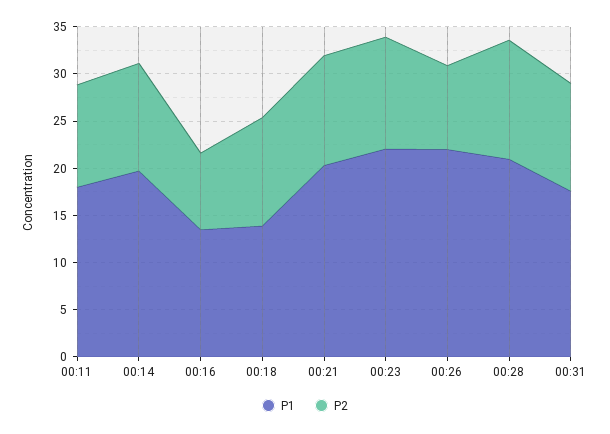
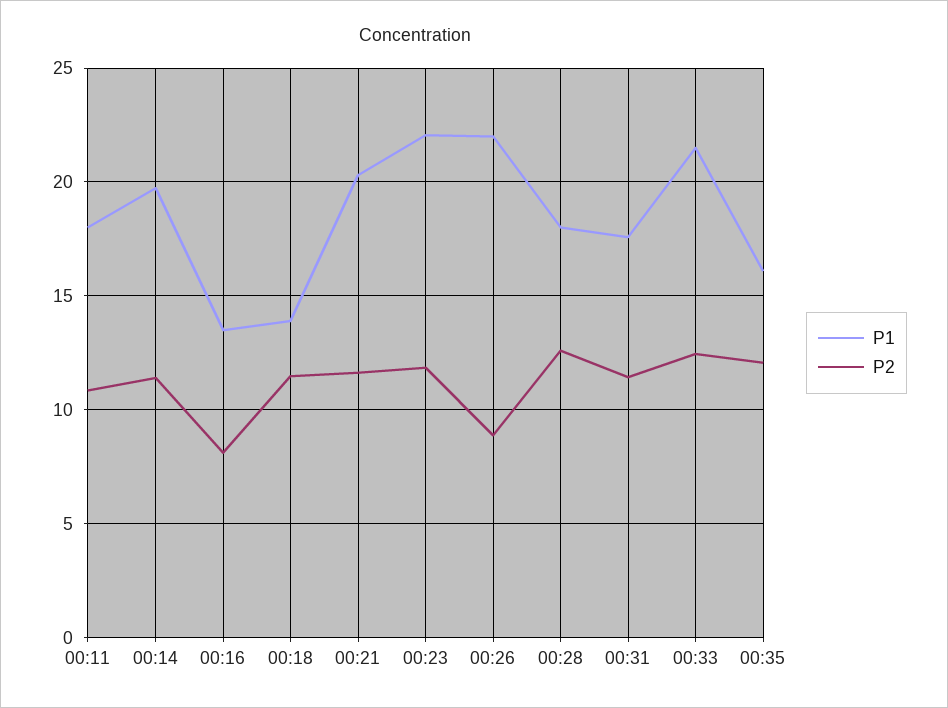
P1, 00:28: 21 -> 18
P1, 00:33: none -> 21.5
P2, 00:33: none -> 12.5
P1, 00:35: none -> 16
P2, 00:35: none -> 12

